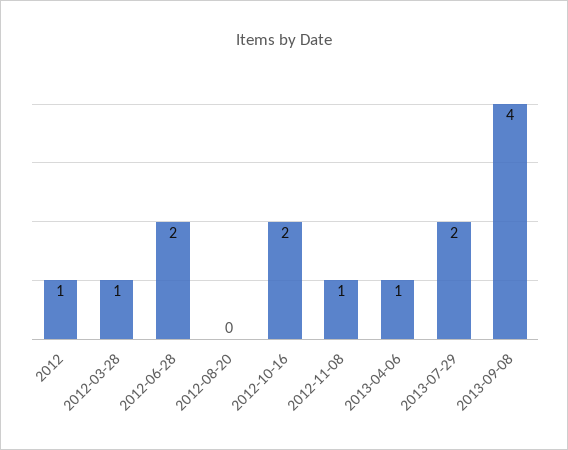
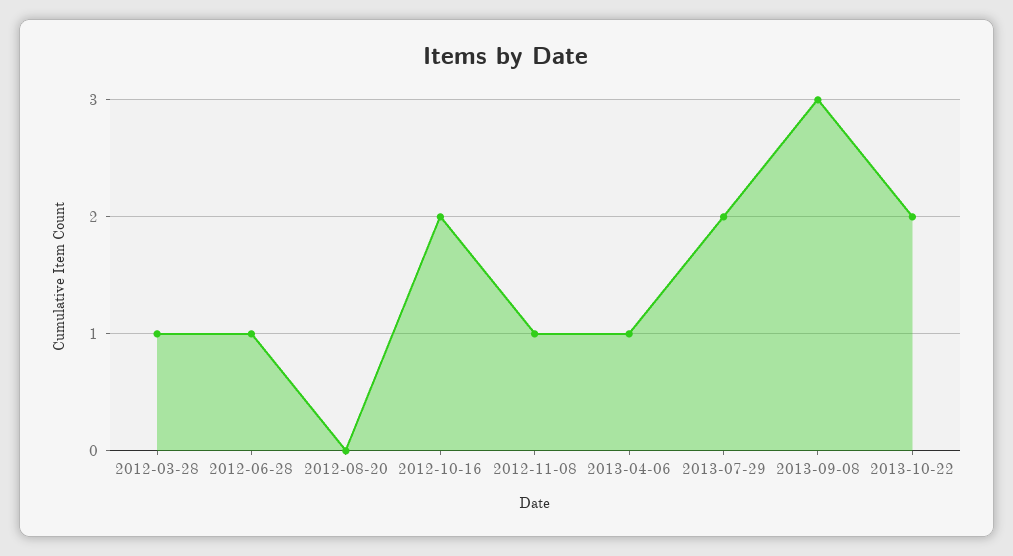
2012: 1 -> none
2012-06-28: 2 -> 1
2013-09-08: 4 -> 3
2013-10-22: none -> 2

